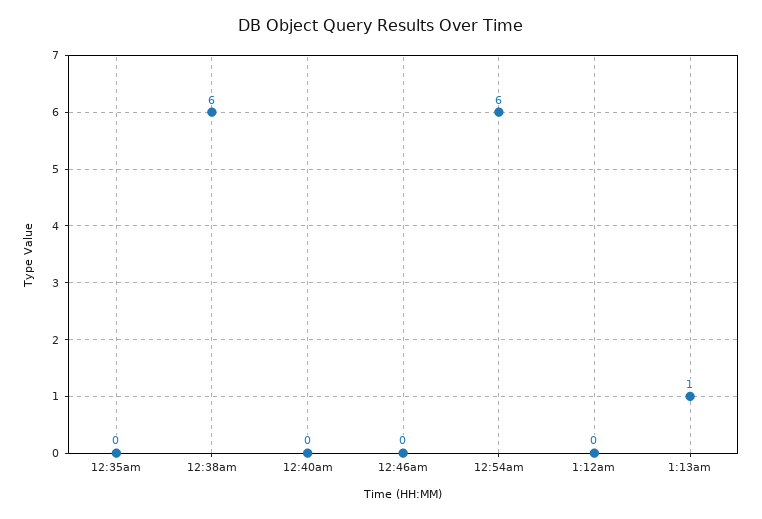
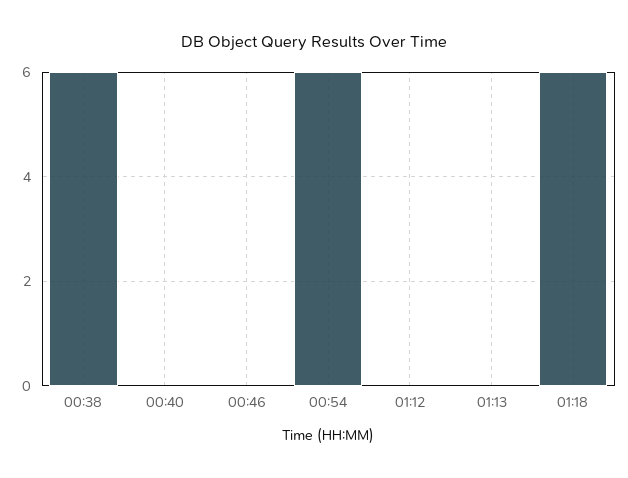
12:35am: 0 -> none
1:13am: 1 -> 0
01:18: none -> 6

